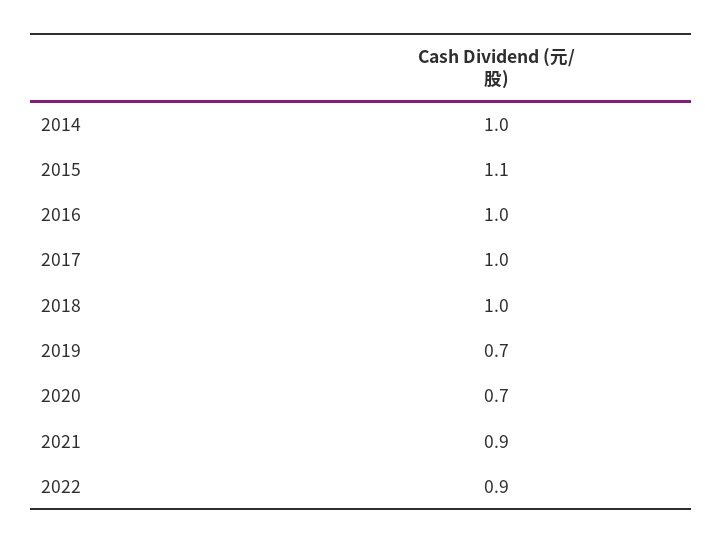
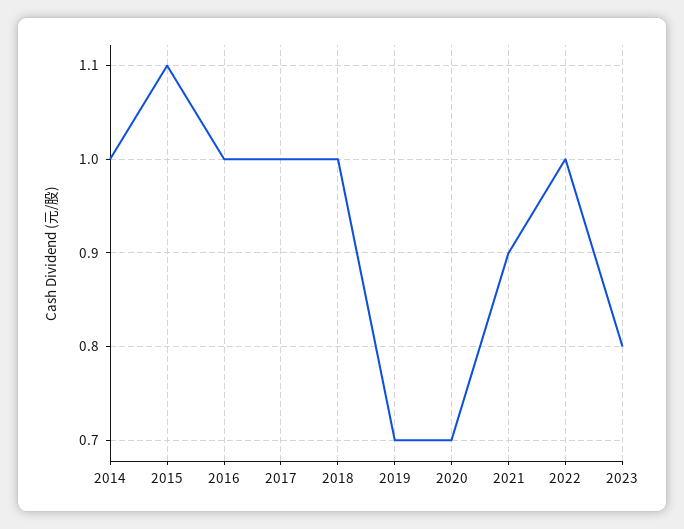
2022: 0.9 -> 1
2023: none -> 0.8

